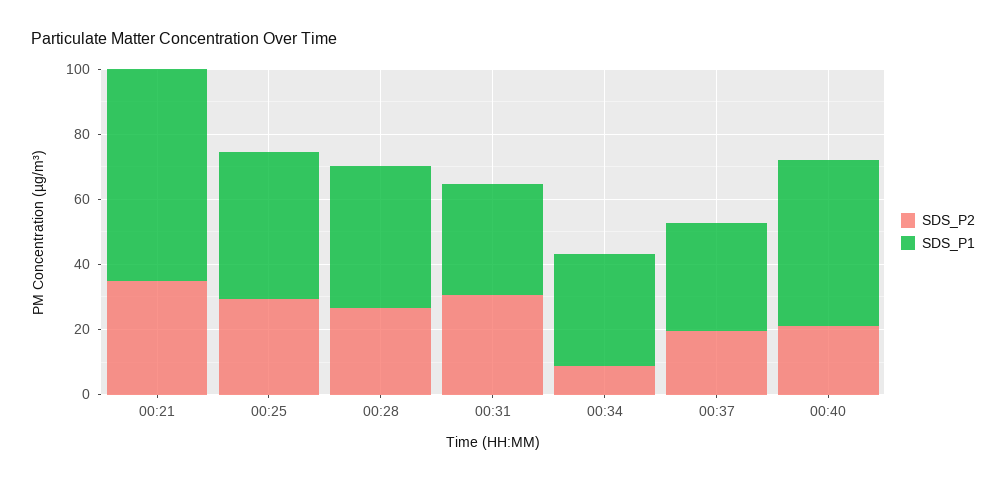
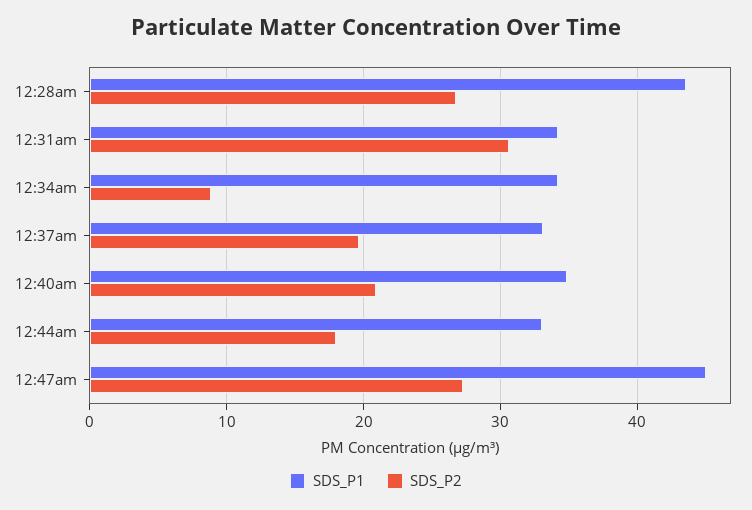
SDS_P2, 00:21: 35 -> none
SDS_P1, 00:21: 65 -> none
SDS_P2, 00:25: 30 -> none
SDS_P1, 00:25: 45 -> none
SDS_P1, 00:40: 50 -> 35
SDS_P1, 12:44am: none -> 33
SDS_P2, 12:44am: none -> 18
SDS_P1, 12:47am: none -> 45
SDS_P2, 12:47am: none -> 27

